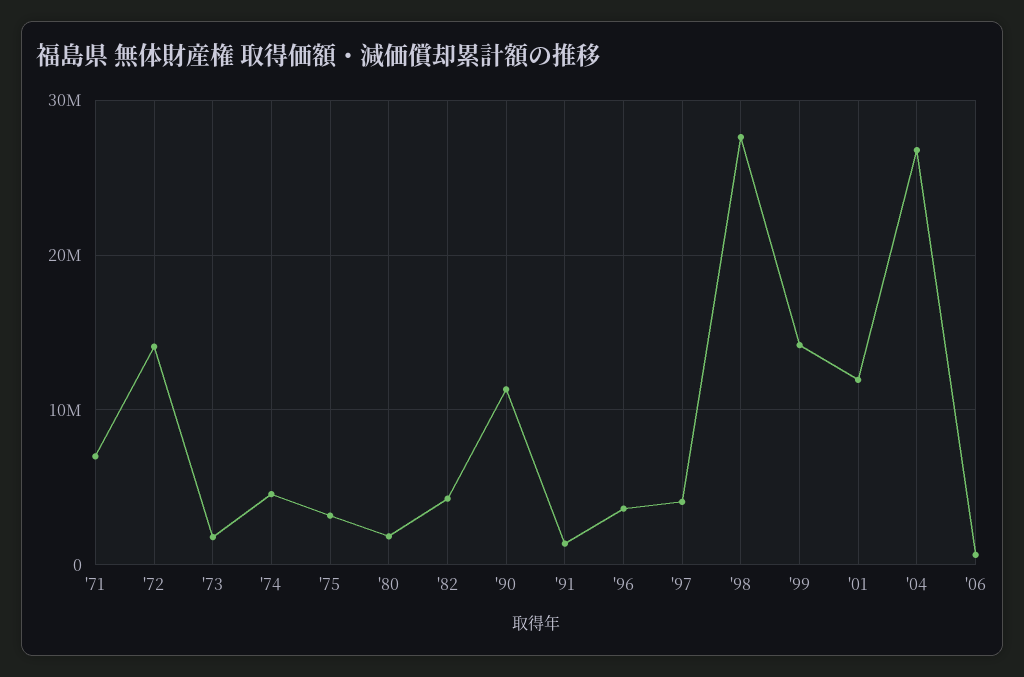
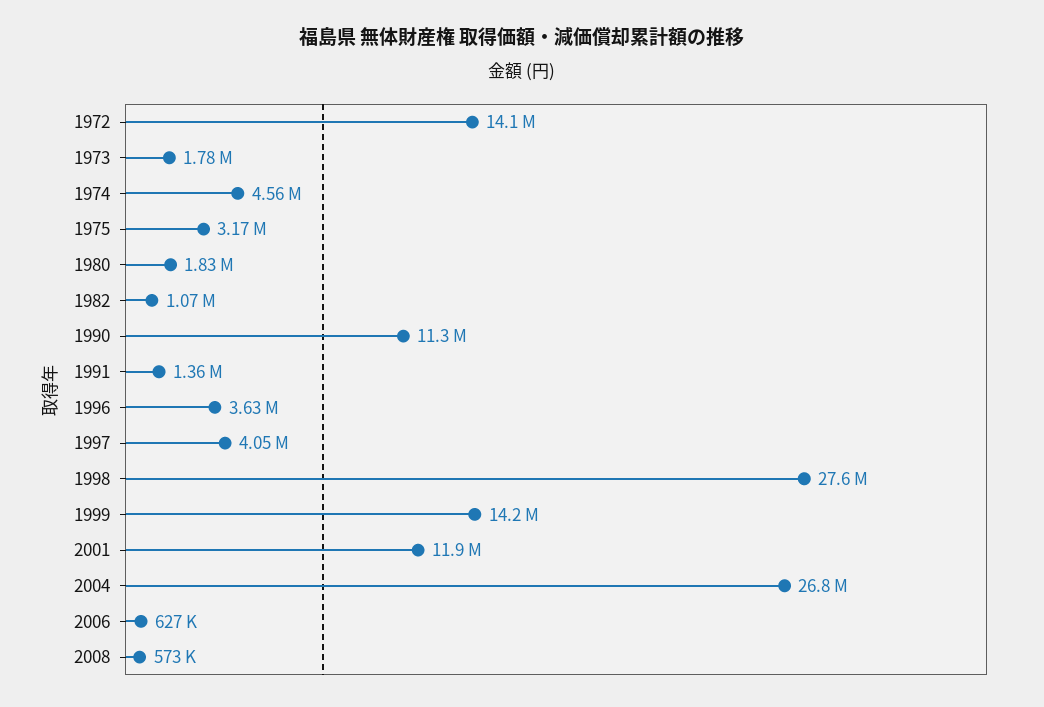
'71: 7000000 -> none
'82: 4000000 -> 1070000
2008: none -> 573000

